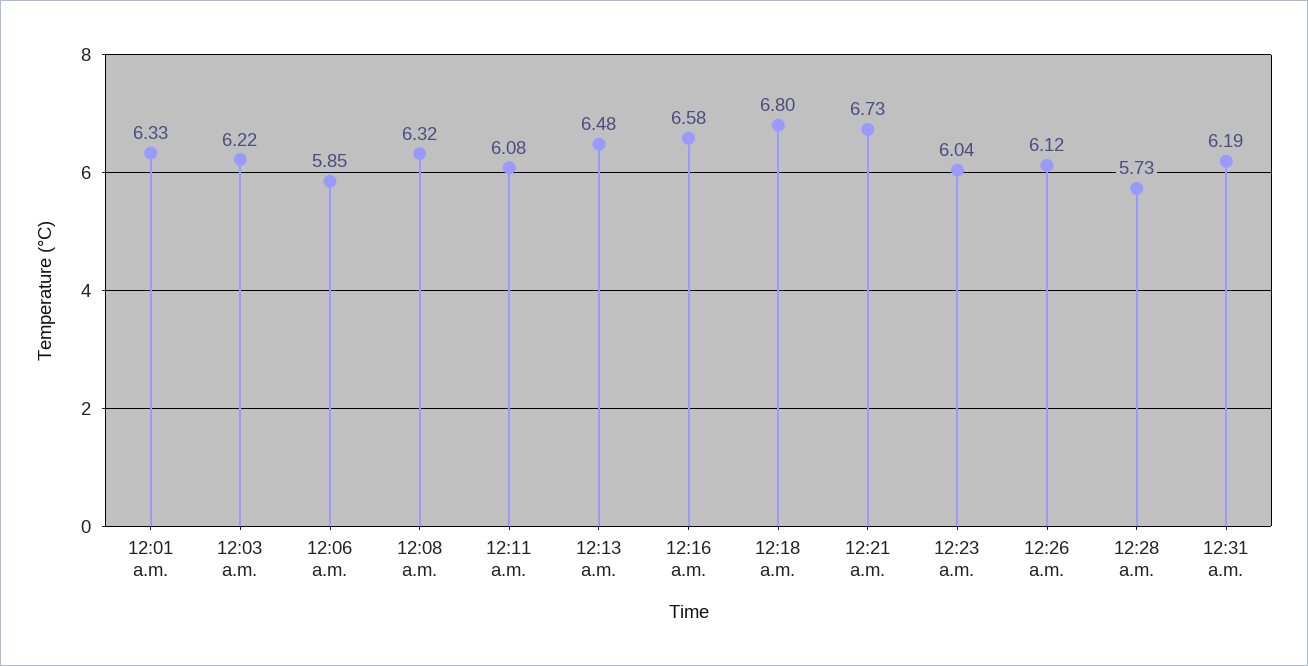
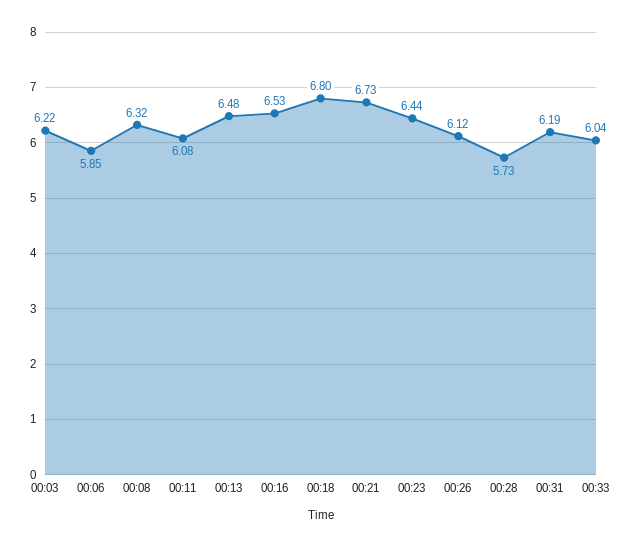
12:01 a.m.: 6.33 -> none
12:16 a.m.: 6.58 -> 6.53
12:23 a.m.: 6.04 -> 6.44
00:33: none -> 6.04

